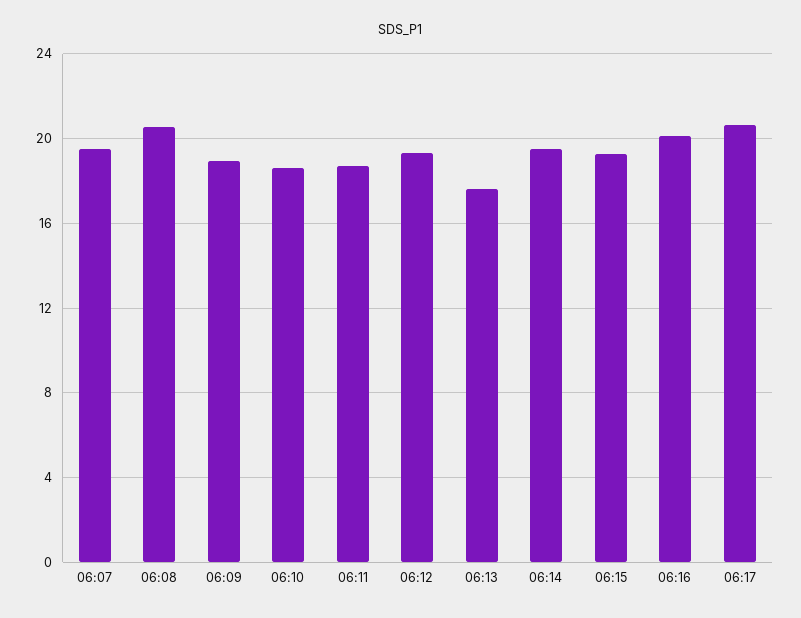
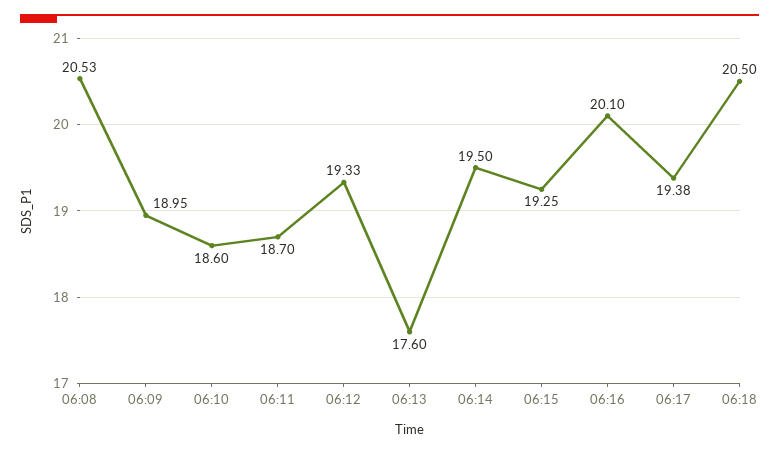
06:07: 19.5 -> none
06:17: 20.5 -> 19.38
06:18: none -> 20.5

